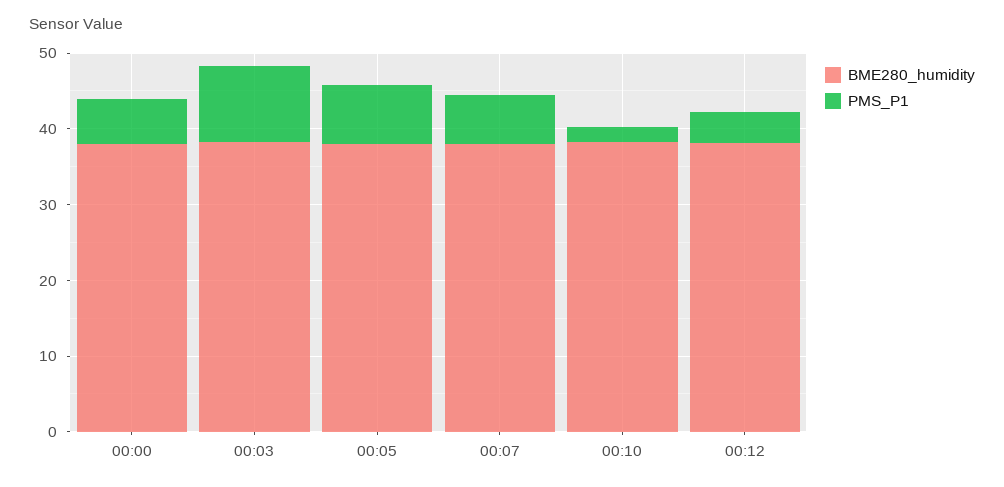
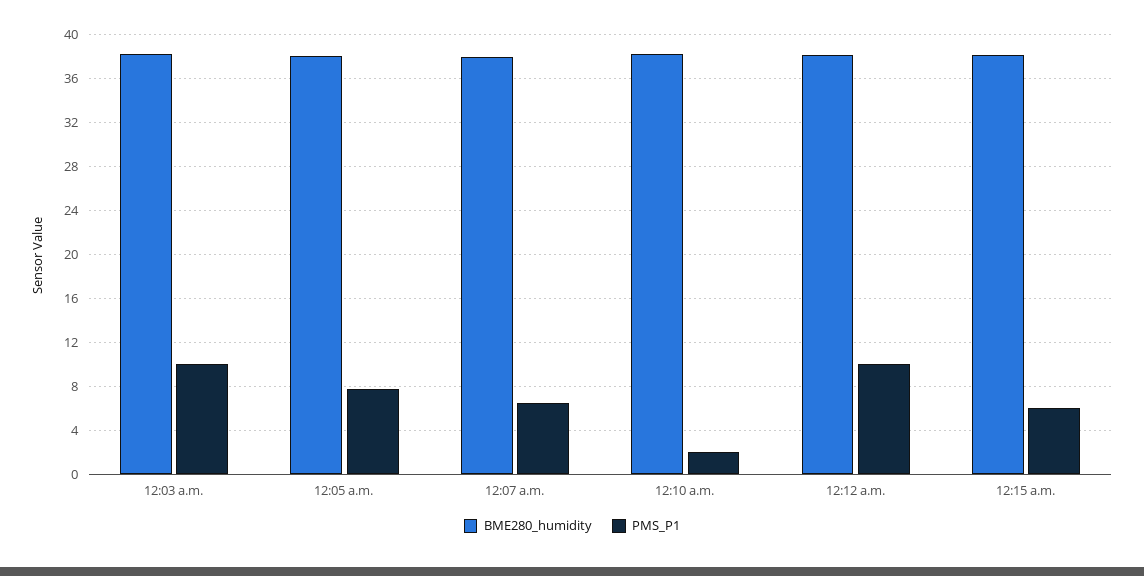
BME280_humidity, 00:00: 38 -> none
PMS_P1, 00:00: 6 -> none
PMS_P1, 00:12: 4 -> 10
BME280_humidity, 12:15 a.m.: none -> 38
PMS_P1, 12:15 a.m.: none -> 6

